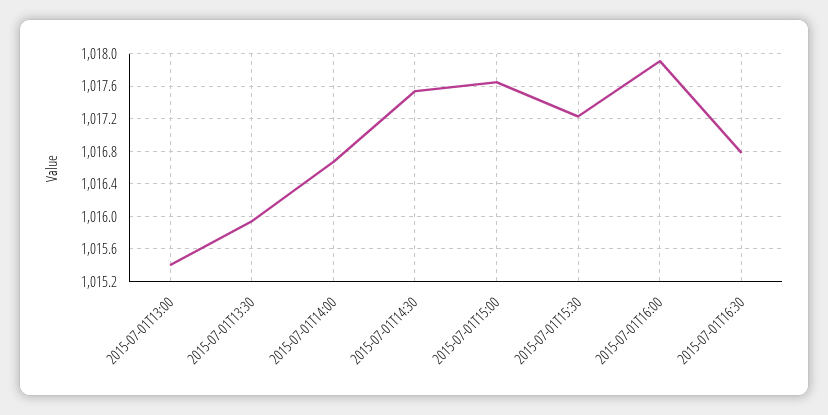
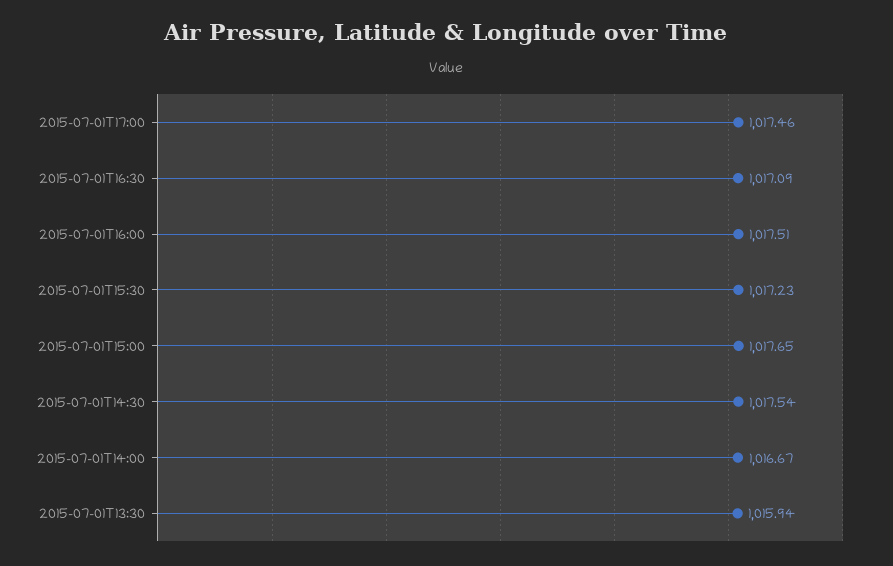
2015-07-01T13:00: 1015.4 -> none
2015-07-01T16:00: 1017.9 -> 1017.51
2015-07-01T16:30: 1016.8 -> 1017.09
2015-07-01T17:00: none -> 1017.46

